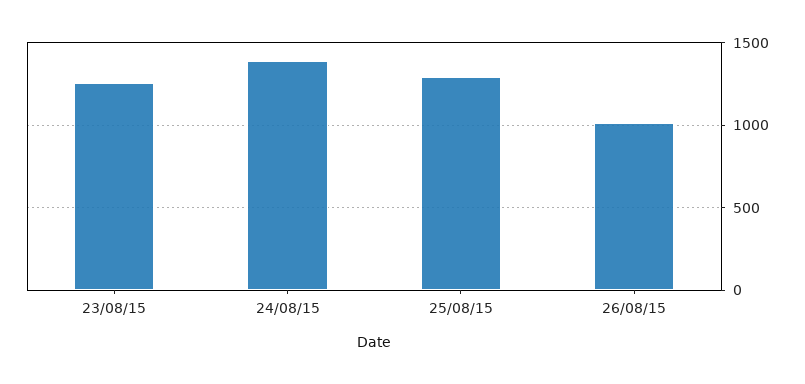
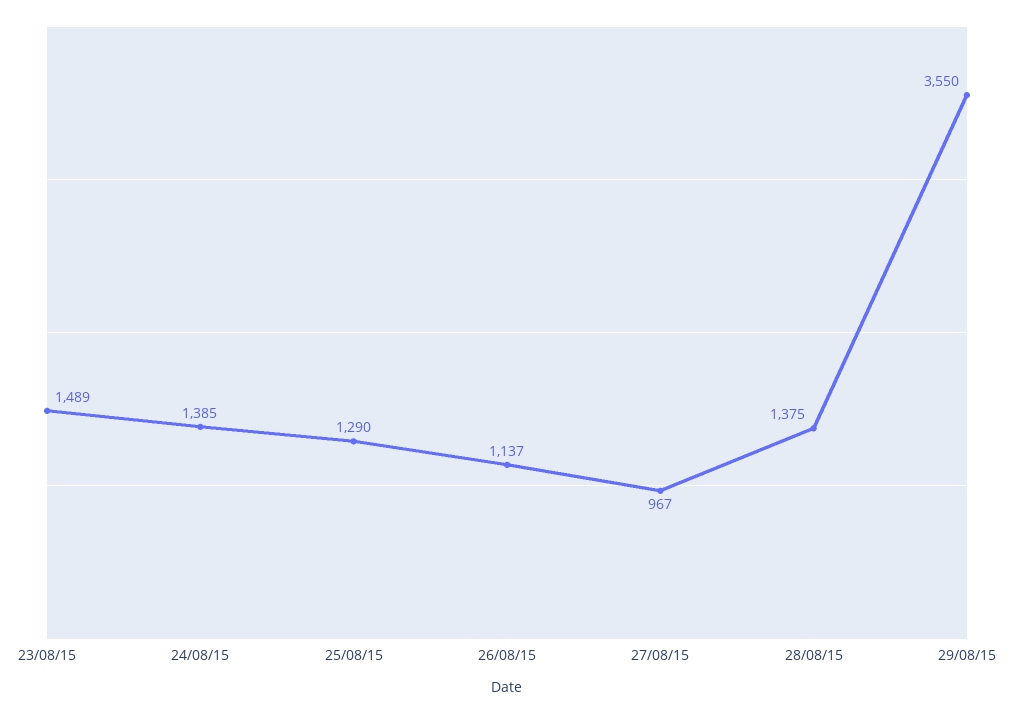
23/08/15: 1250 -> 1489
26/08/15: 1000 -> 1137
27/08/15: none -> 967
28/08/15: none -> 1375
29/08/15: none -> 3550

